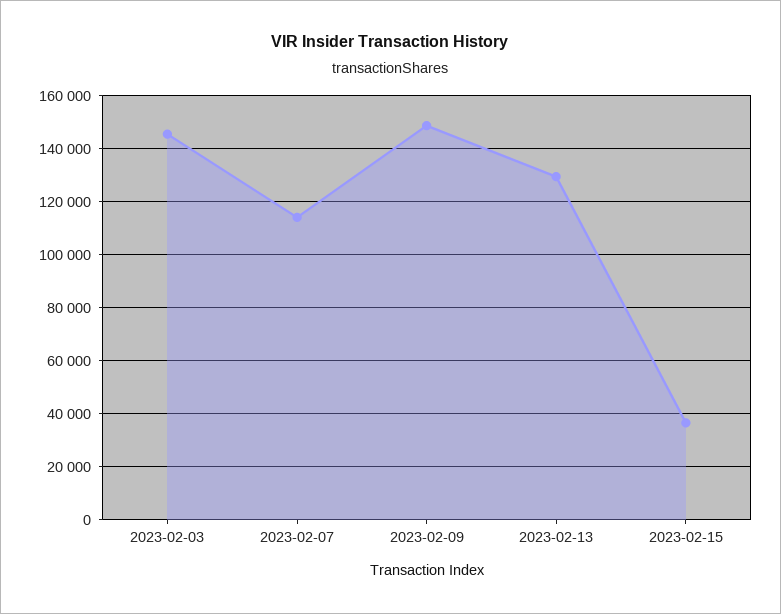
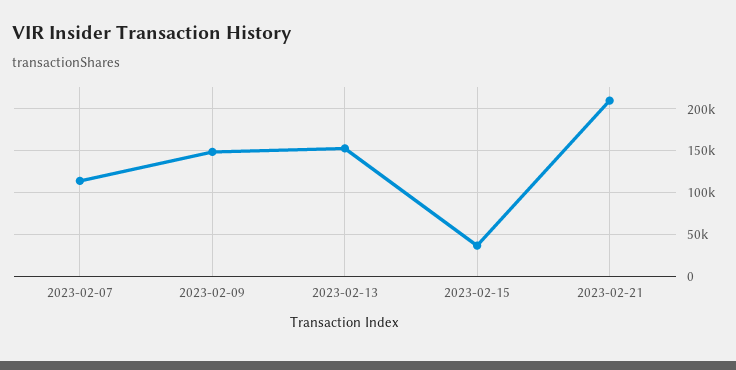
2023-02-03: 145000 -> none
2023-02-13: 130000 -> 150000
2023-02-21: none -> 210000

